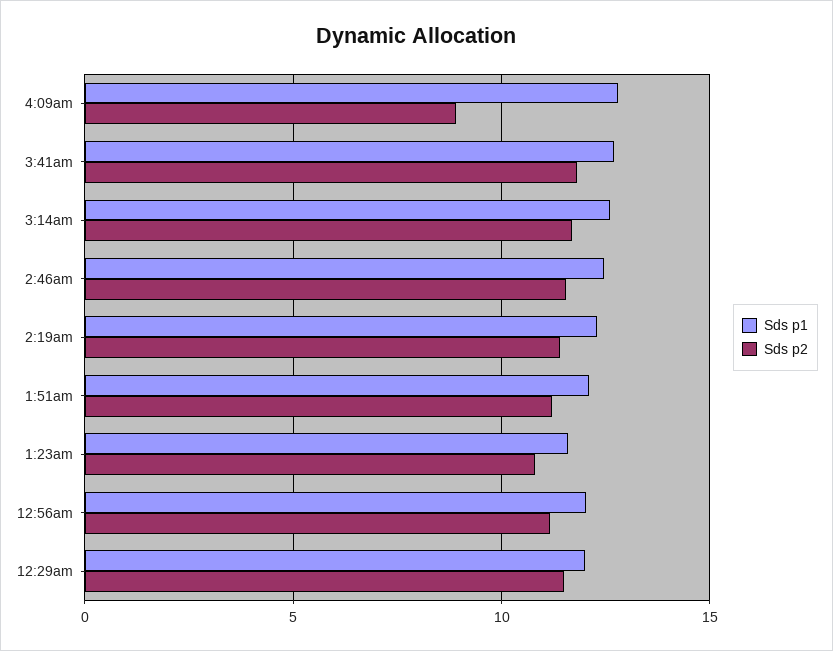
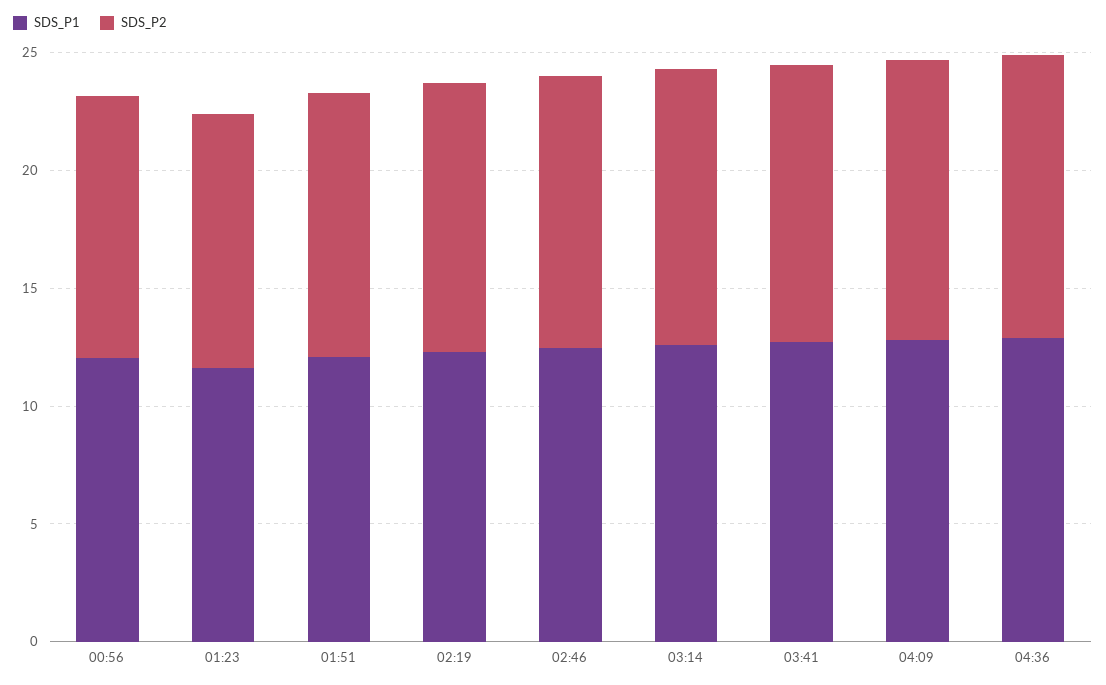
Sds p2, 4:09am: 9 -> 12
Sds p1, 12:29am: 12 -> none
Sds p2, 12:29am: 11.5 -> none
Sds p1, 04:36: none -> 13
Sds p2, 04:36: none -> 12

